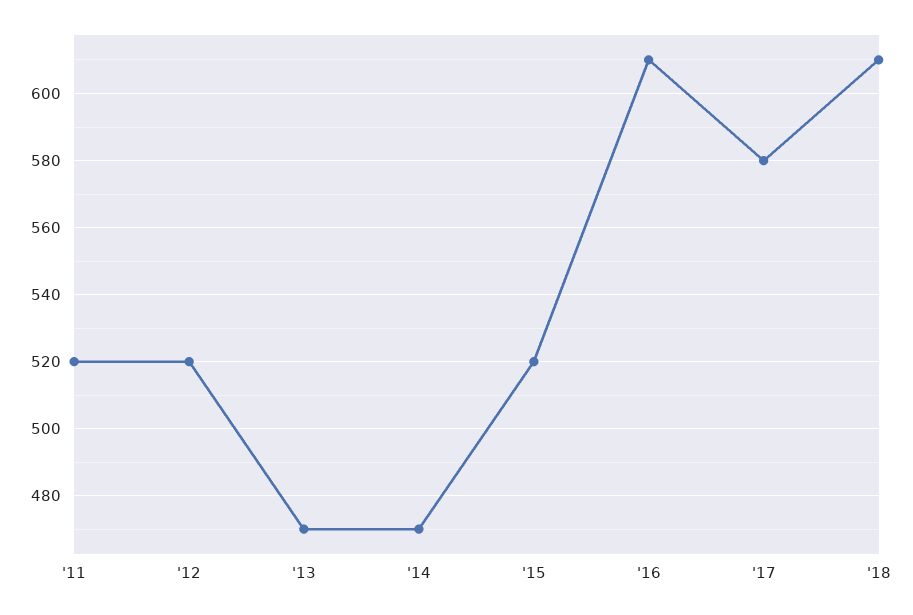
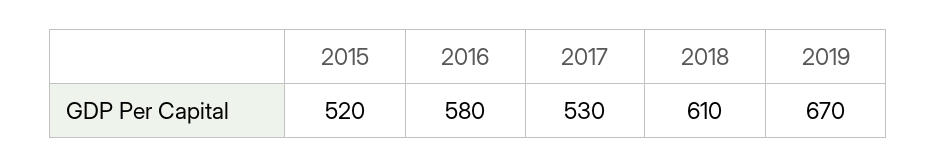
'11: 520 -> none
'12: 520 -> none
'13: 470 -> none
'14: 470 -> none
'16: 610 -> 580
'17: 580 -> 530
2019: none -> 670

